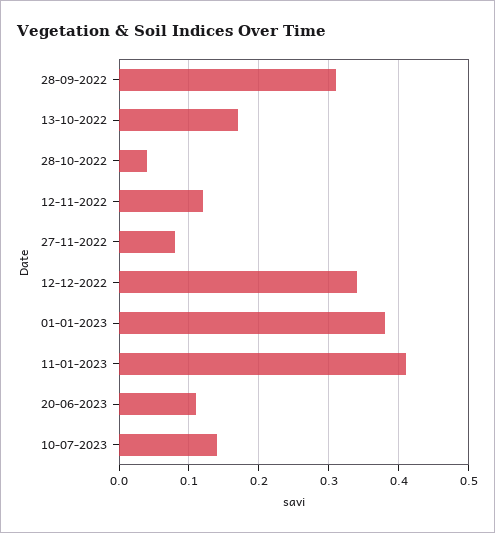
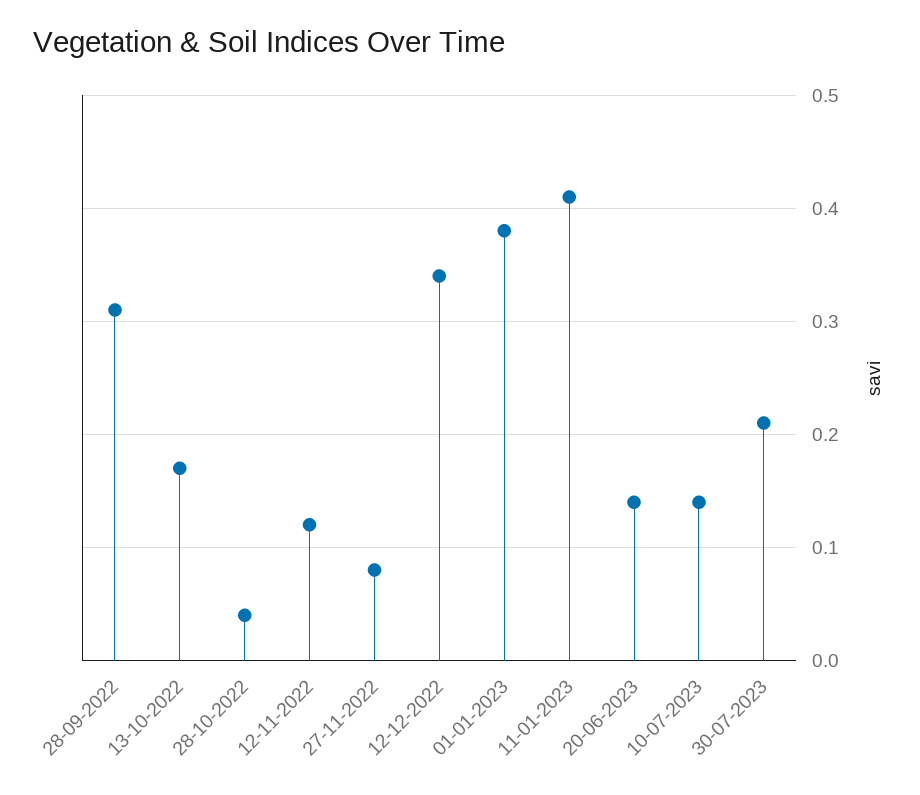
20-06-2023: 0.11 -> 0.14
30-07-2023: none -> 0.21

